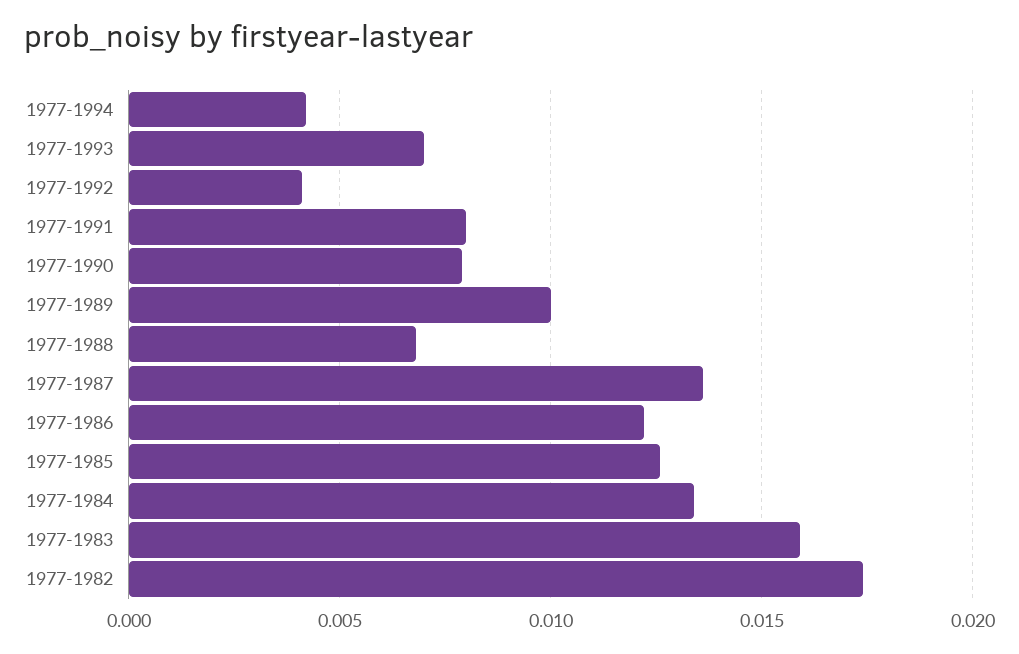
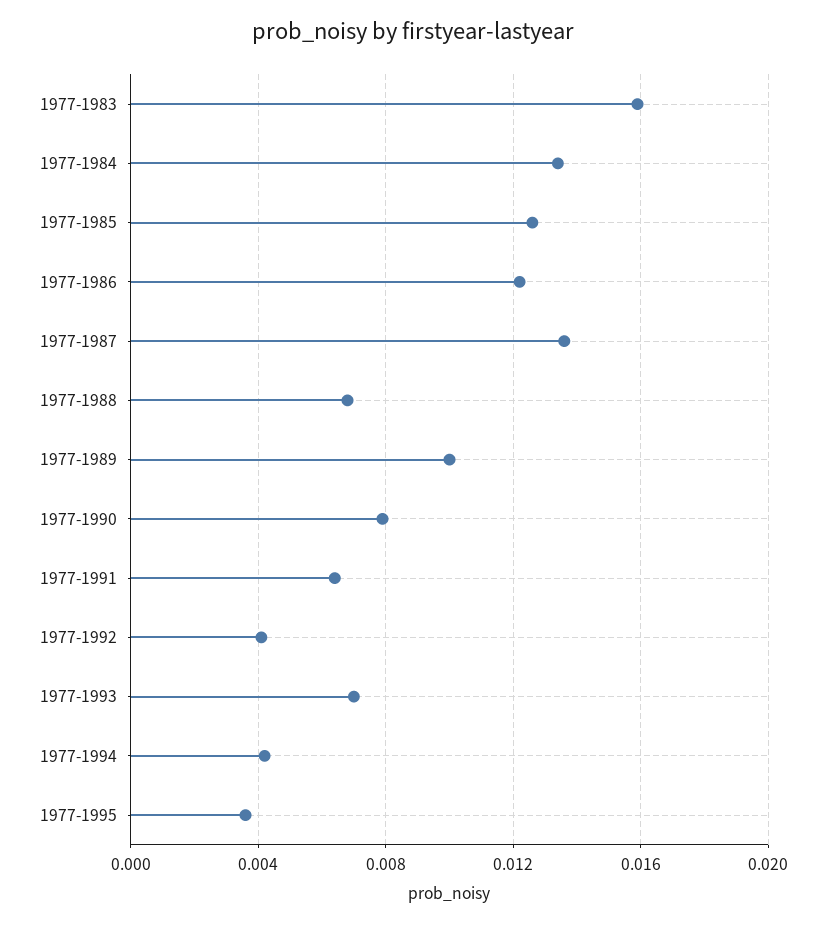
1977-1991: 0.008 -> 0.0065
1977-1982: 0.0175 -> none
1977-1995: none -> 0.0035

